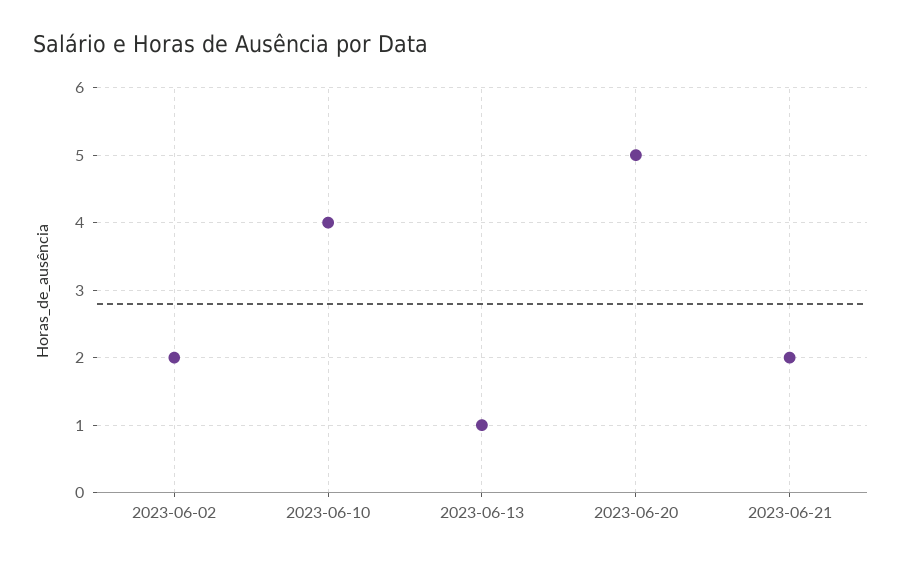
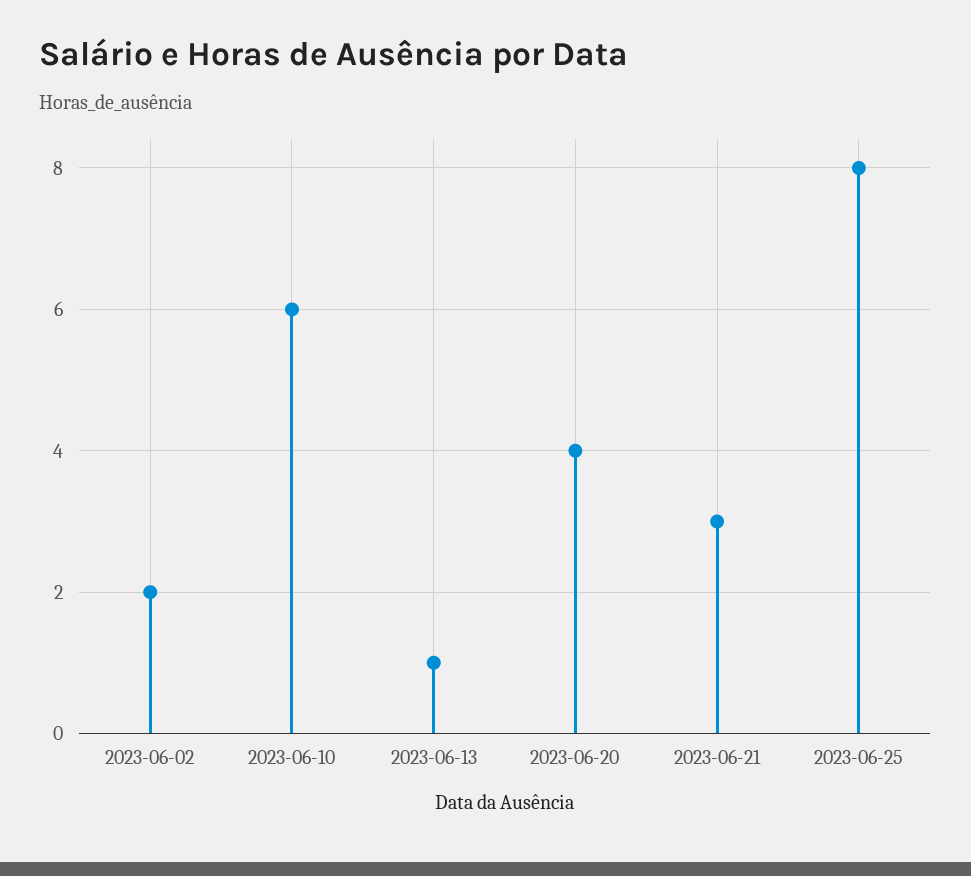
2023-06-10: 4 -> 6
2023-06-20: 5 -> 4
2023-06-21: 2 -> 3
2023-06-25: none -> 8

